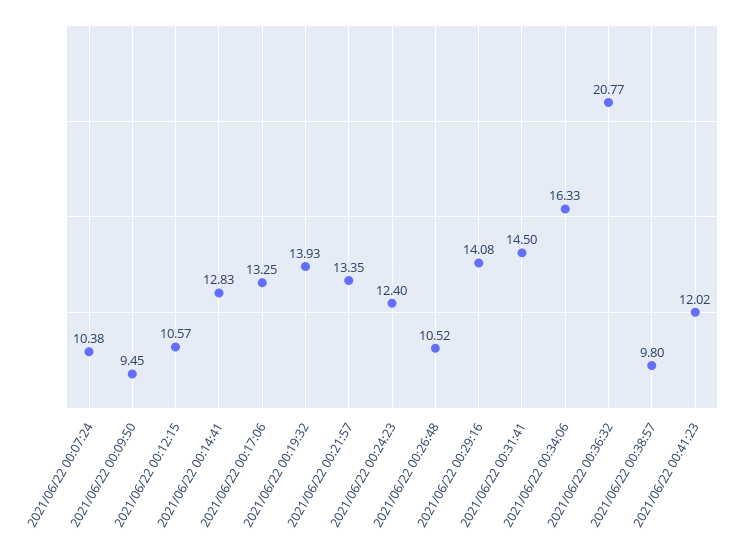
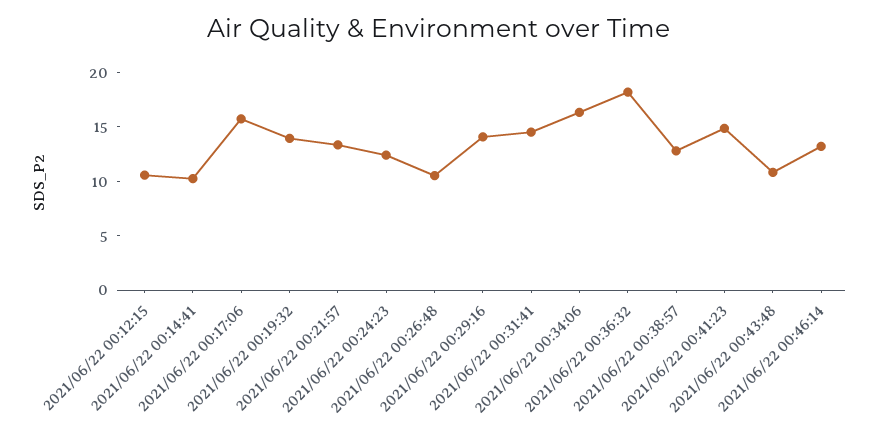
2021/06/22 00:07:24: 10.38 -> none
2021/06/22 00:09:50: 9.45 -> none
2021/06/22 00:14:41: 12.83 -> 10
2021/06/22 00:17:06: 13.25 -> 16
2021/06/22 00:36:32: 20.77 -> 18
2021/06/22 00:38:57: 9.8 -> 13
2021/06/22 00:41:23: 12.02 -> 15
2021/06/22 00:43:48: none -> 11
2021/06/22 00:46:14: none -> 13

